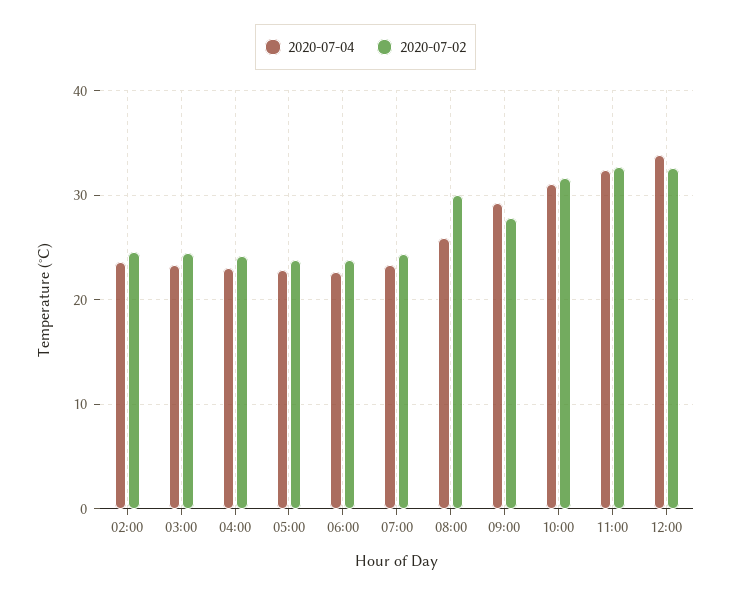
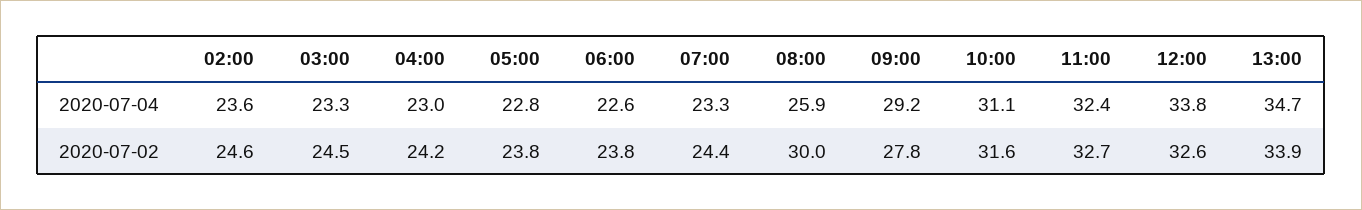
2020-07-04, 13:00: none -> 34.7
2020-07-02, 13:00: none -> 33.9

